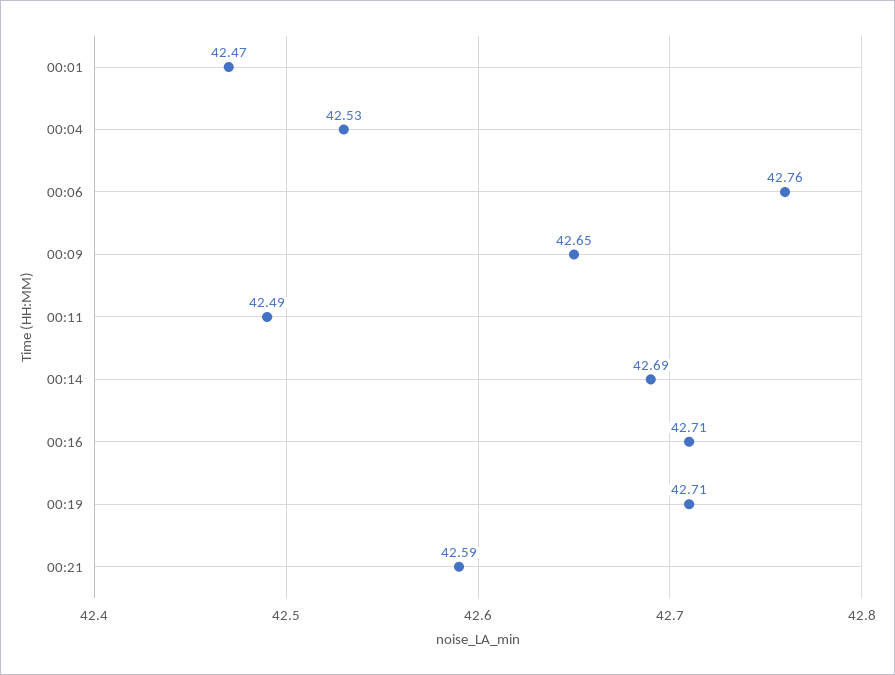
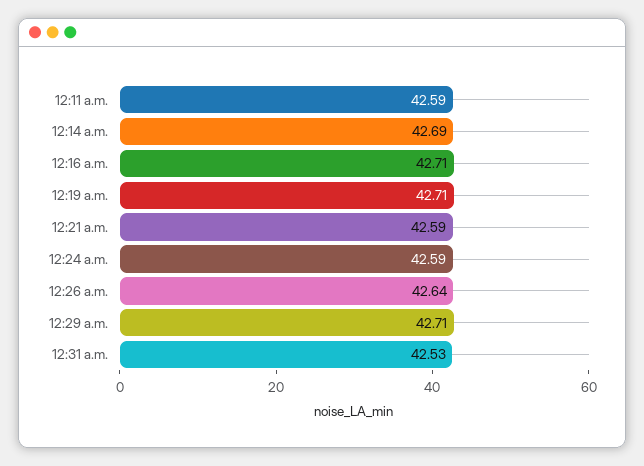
00:01: 42.47 -> none
00:04: 42.53 -> none
00:06: 42.76 -> none
00:09: 42.65 -> none
00:11: 42.49 -> 42.59
12:24 a.m.: none -> 42.59
12:26 a.m.: none -> 42.64
12:29 a.m.: none -> 42.71
12:31 a.m.: none -> 42.53

